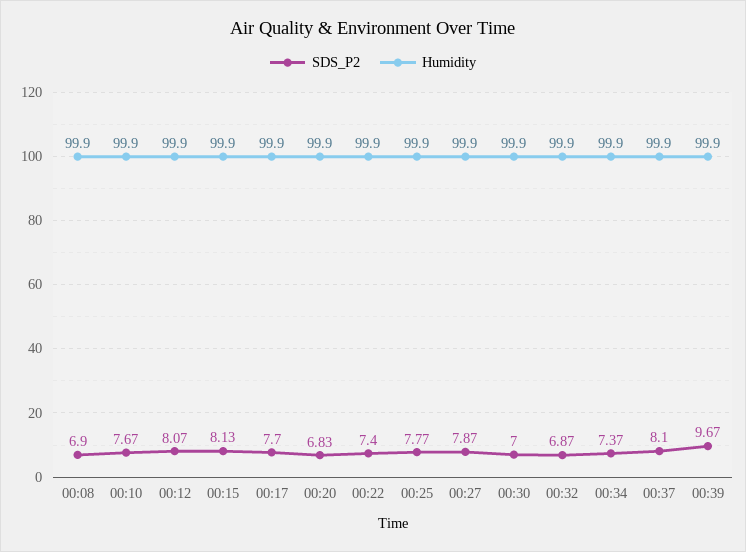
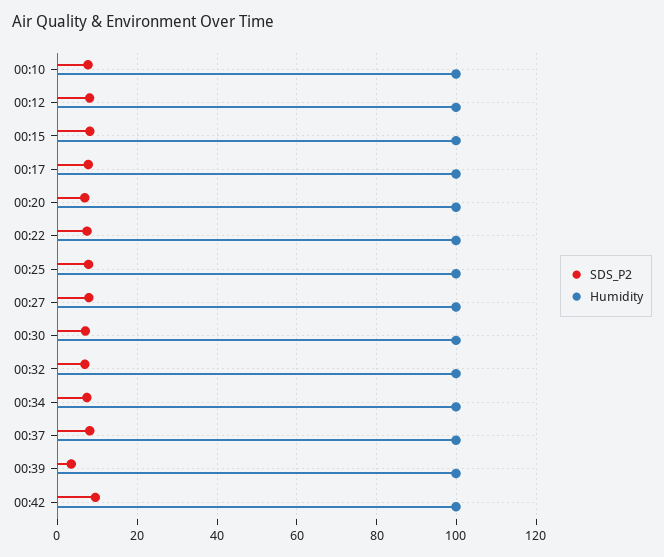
SDS_P2, 00:08: 6.9 -> none
Humidity, 00:08: 99.9 -> none
SDS_P2, 00:39: 9.67 -> 4
SDS_P2, 00:42: none -> 10
Humidity, 00:42: none -> 100

